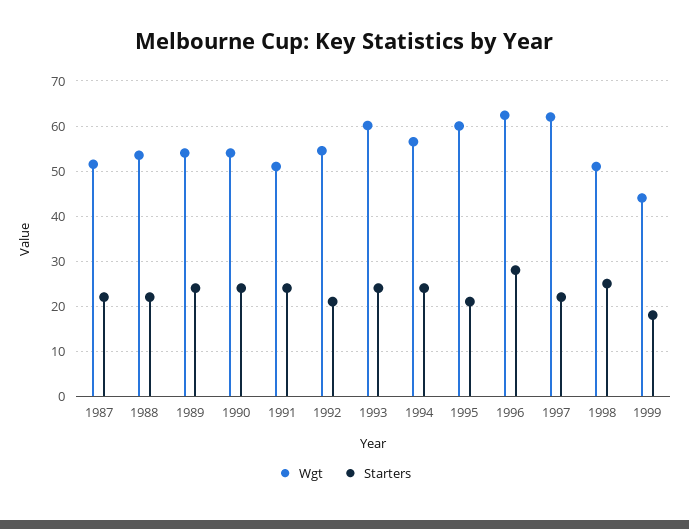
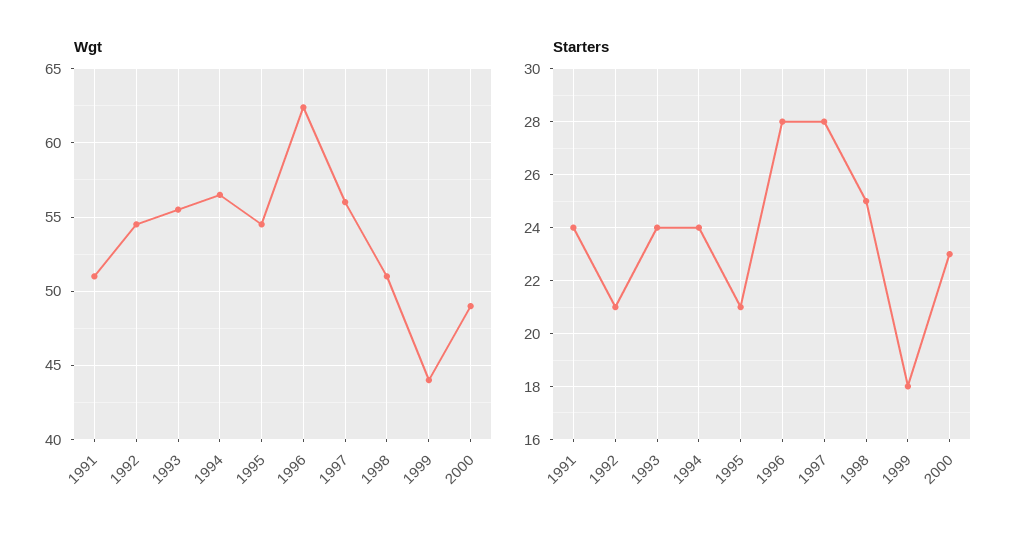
Wgt, 1987: 52 -> none
Starters, 1987: 22 -> none
Wgt, 1988: 54 -> none
Starters, 1988: 22 -> none
Wgt, 1989: 54 -> none
Starters, 1989: 24 -> none
Wgt, 1990: 54 -> none
Starters, 1990: 24 -> none
Wgt, 1993: 60 -> 55.5
Wgt, 1995: 60 -> 54.5
Wgt, 1997: 62 -> 56
Starters, 1997: 22 -> 28
Wgt, 2000: none -> 49
Starters, 2000: none -> 23

